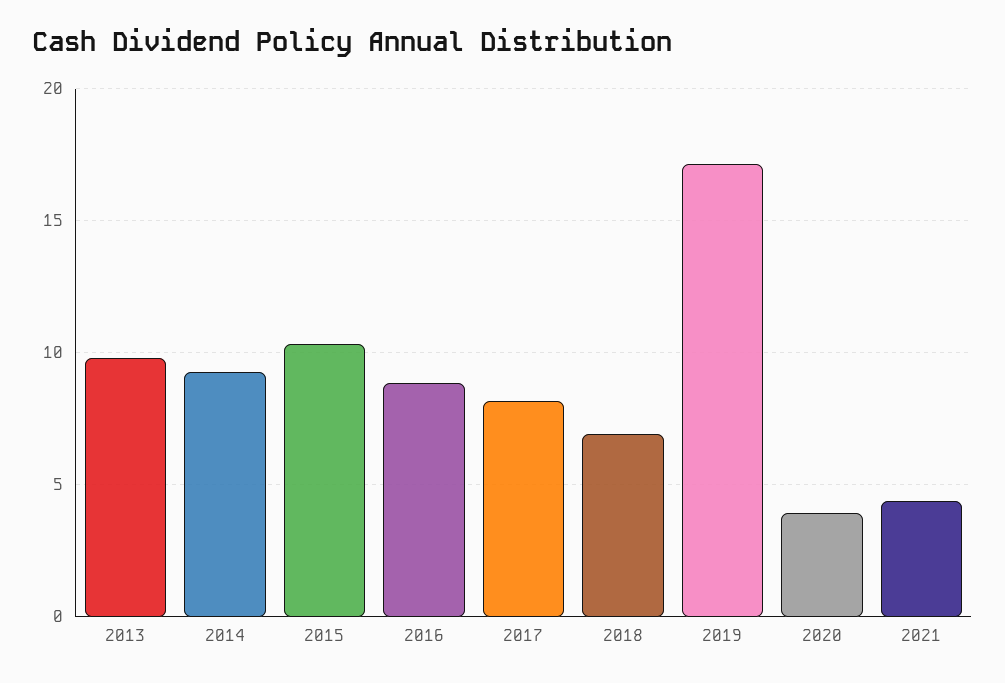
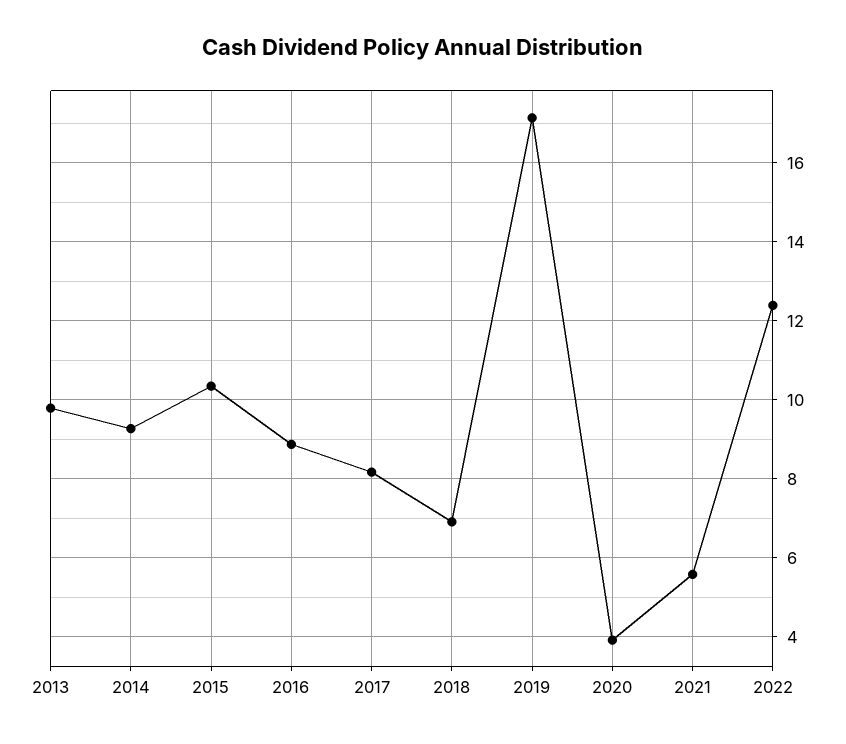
2021: 4.5 -> 5.6
2022: none -> 12.4

